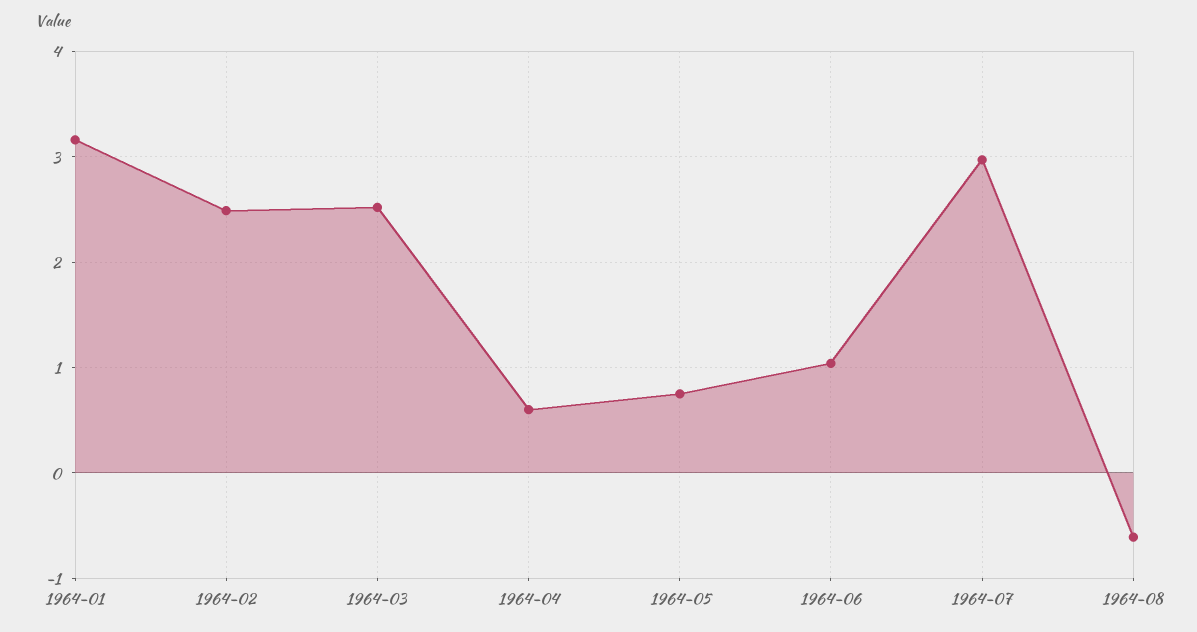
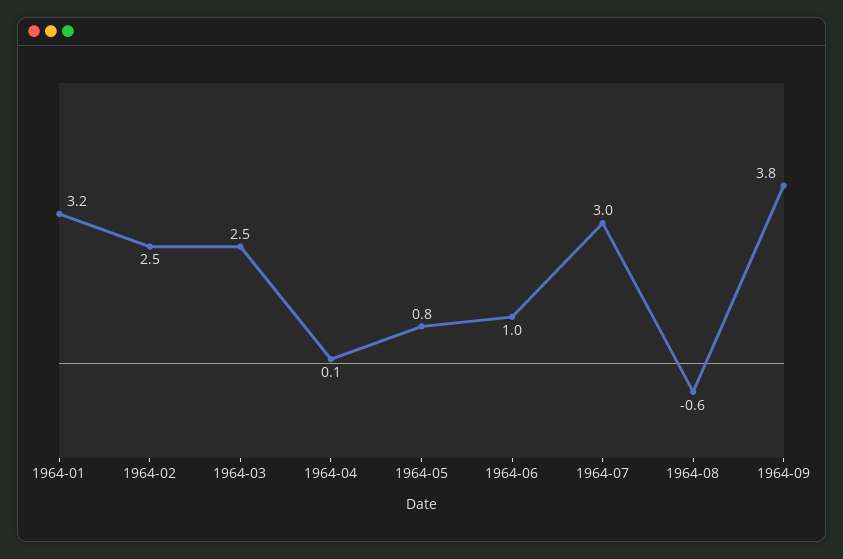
1964-04: 0.6 -> 0.1
1964-09: none -> 3.8

